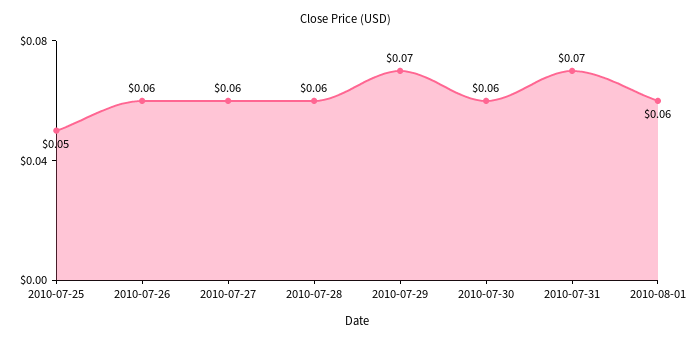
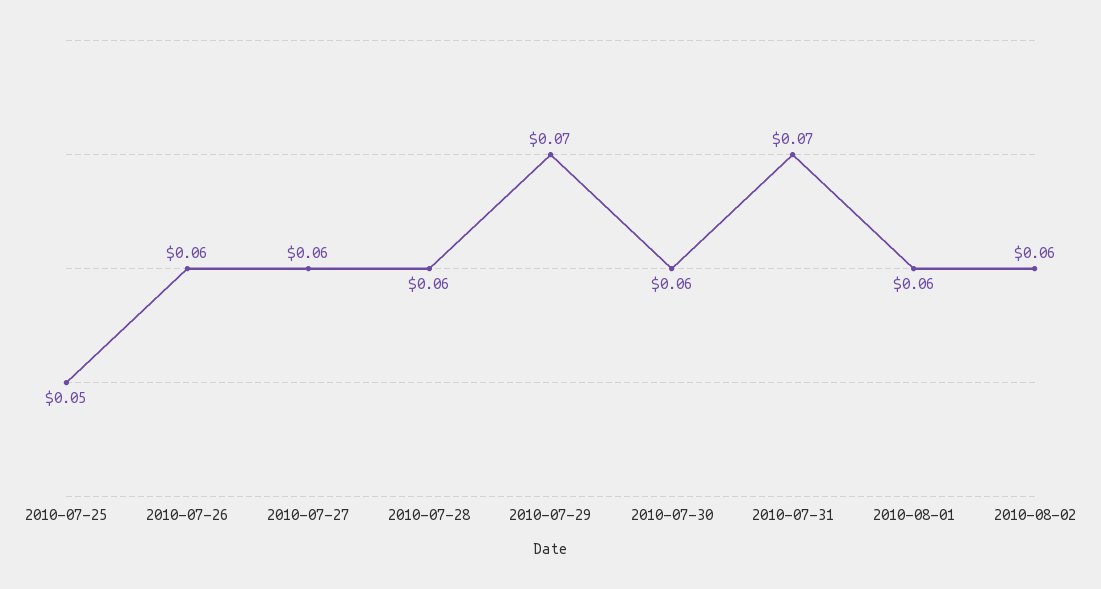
2010-08-02: none -> 0.06

